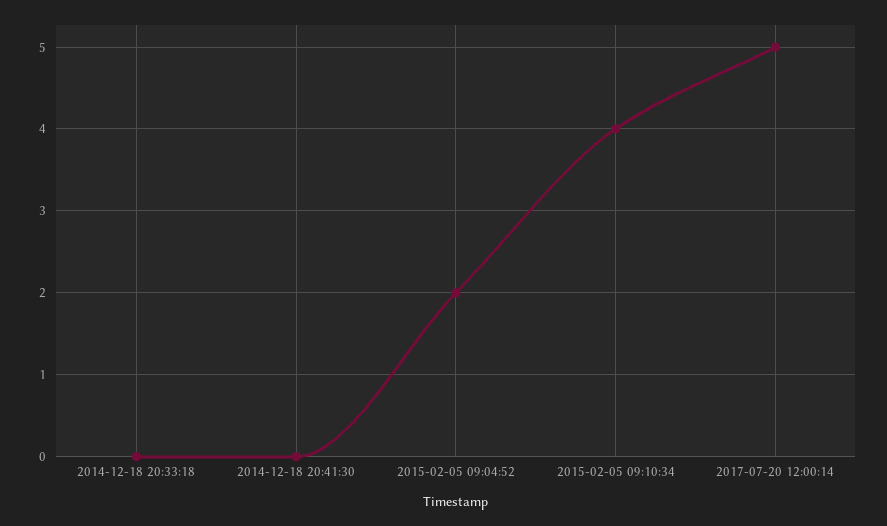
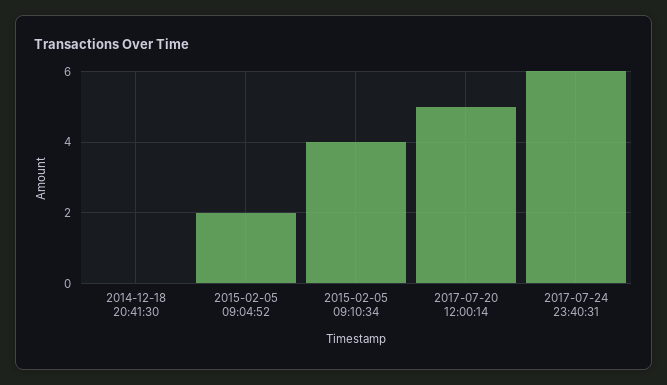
2014-12-18 20:33:18: 0 -> none
2017-07-24 23:40:31: none -> 6

